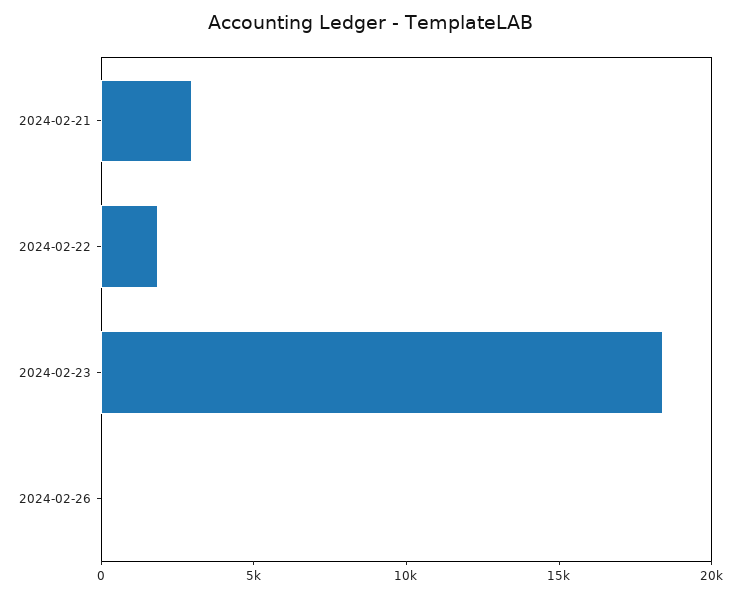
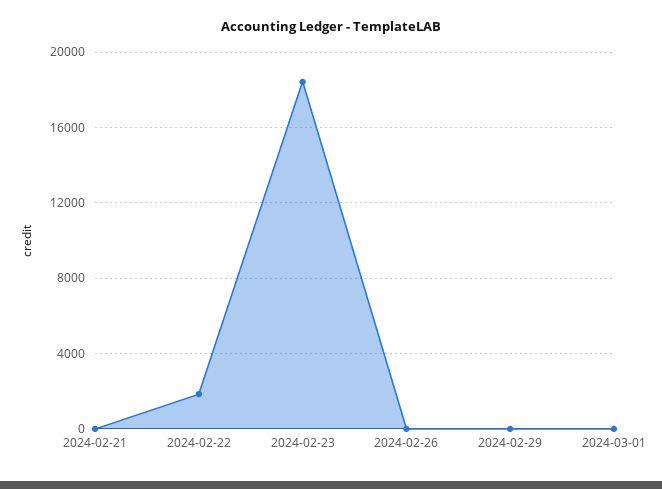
2024-02-21: 3000 -> 0
2024-02-29: none -> 0
2024-03-01: none -> 0

